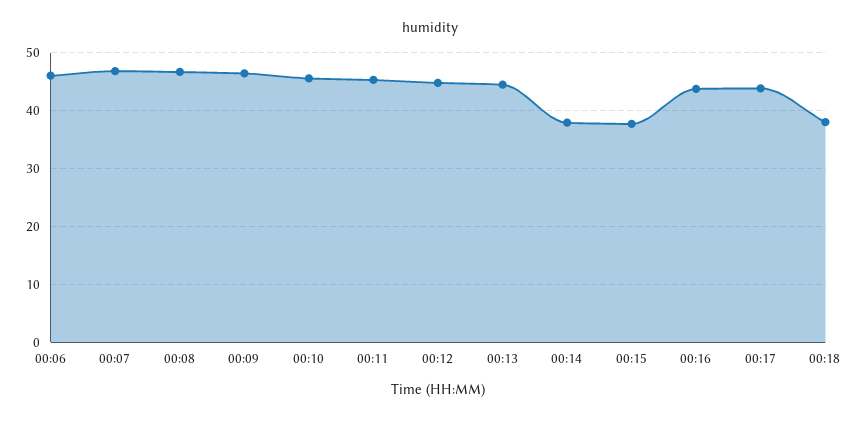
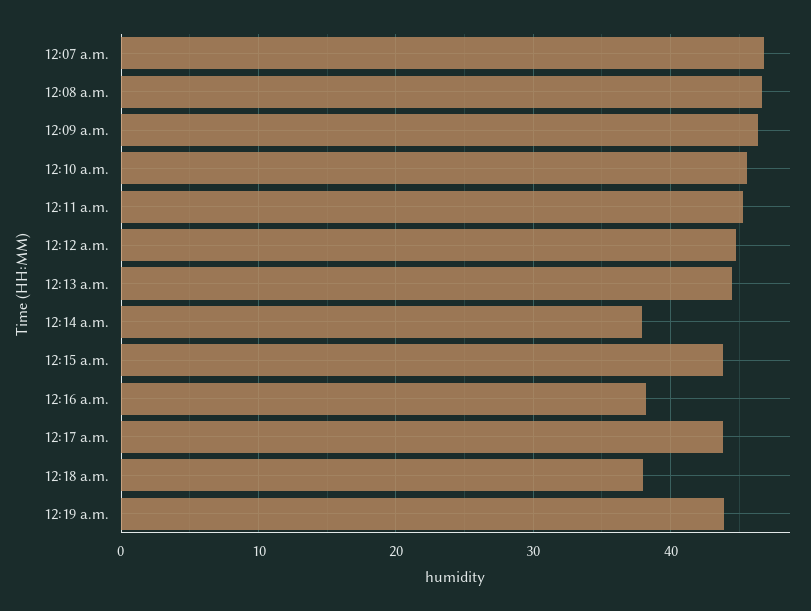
00:06: 46 -> none
00:15: 38 -> 44
00:16: 44 -> 38
12:19 a.m.: none -> 44

